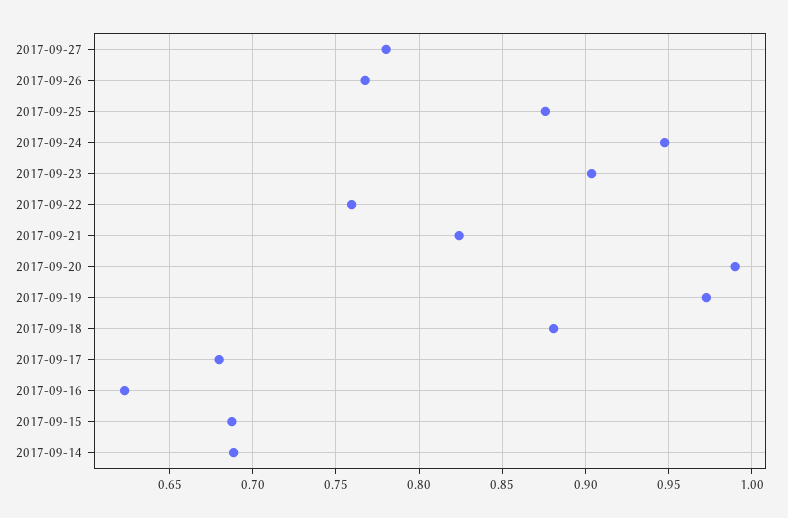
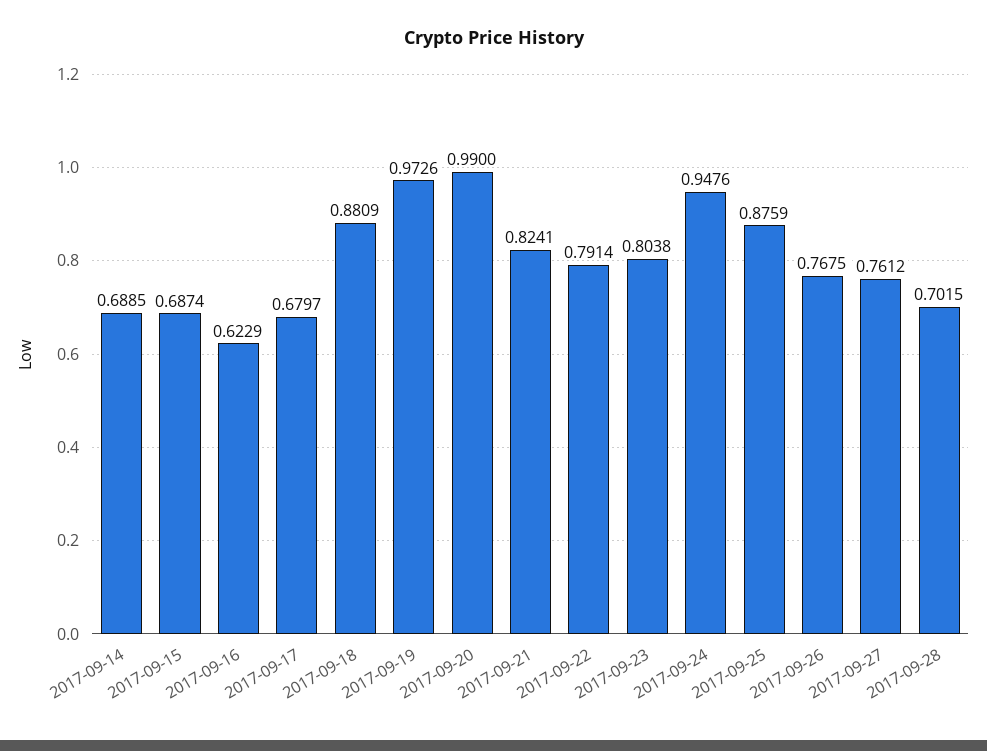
2017-09-27: 0.78 -> 0.7612
2017-09-23: 0.905 -> 0.8038
2017-09-22: 0.76 -> 0.7914
2017-09-28: none -> 0.7015

